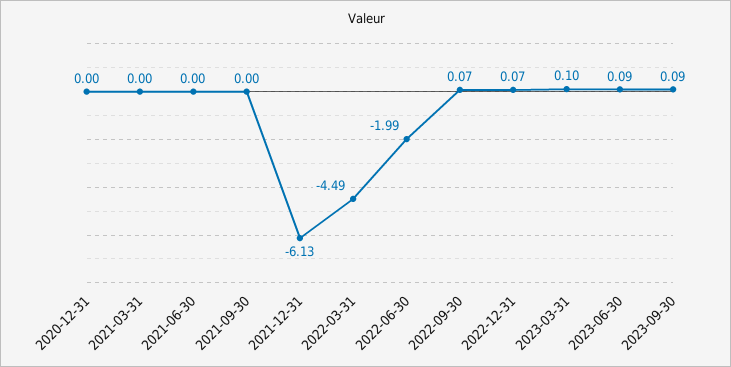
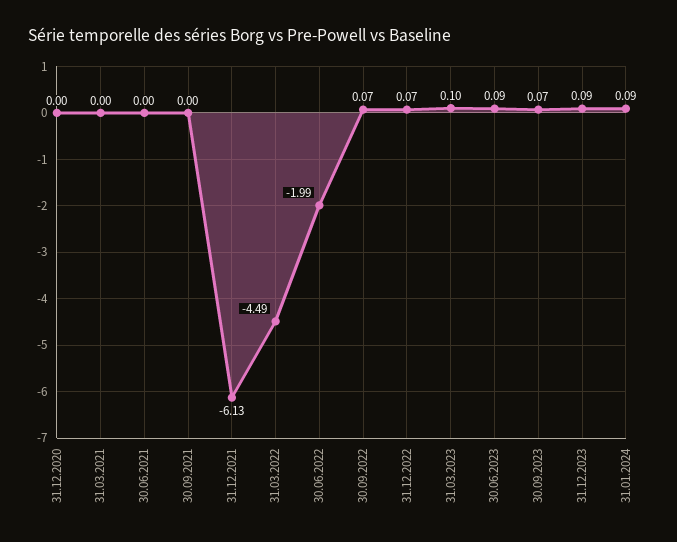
2023-09-30: 0.09 -> 0.07
31.12.2023: none -> 0.09
31.01.2024: none -> 0.09

